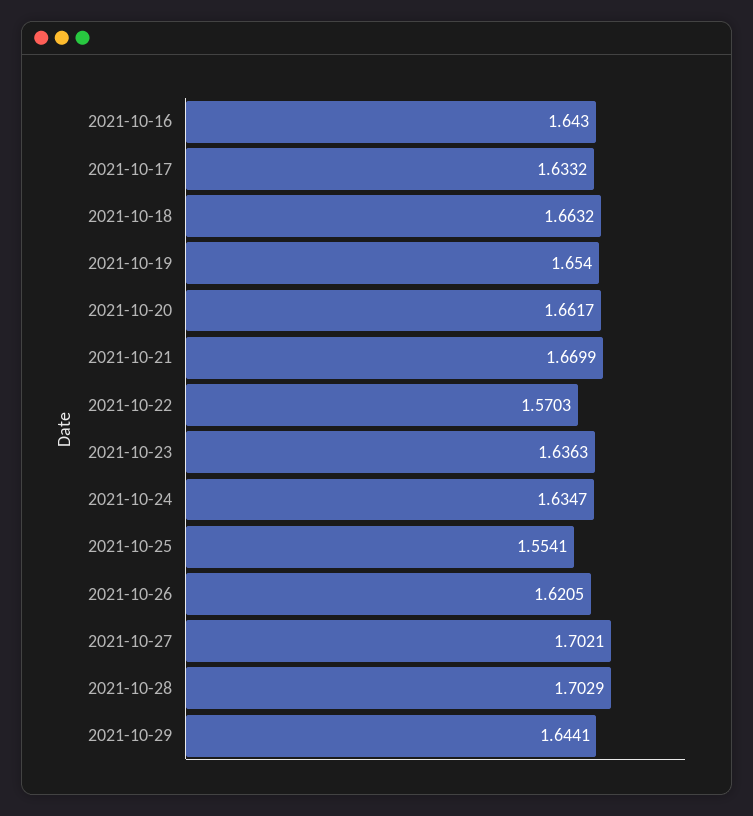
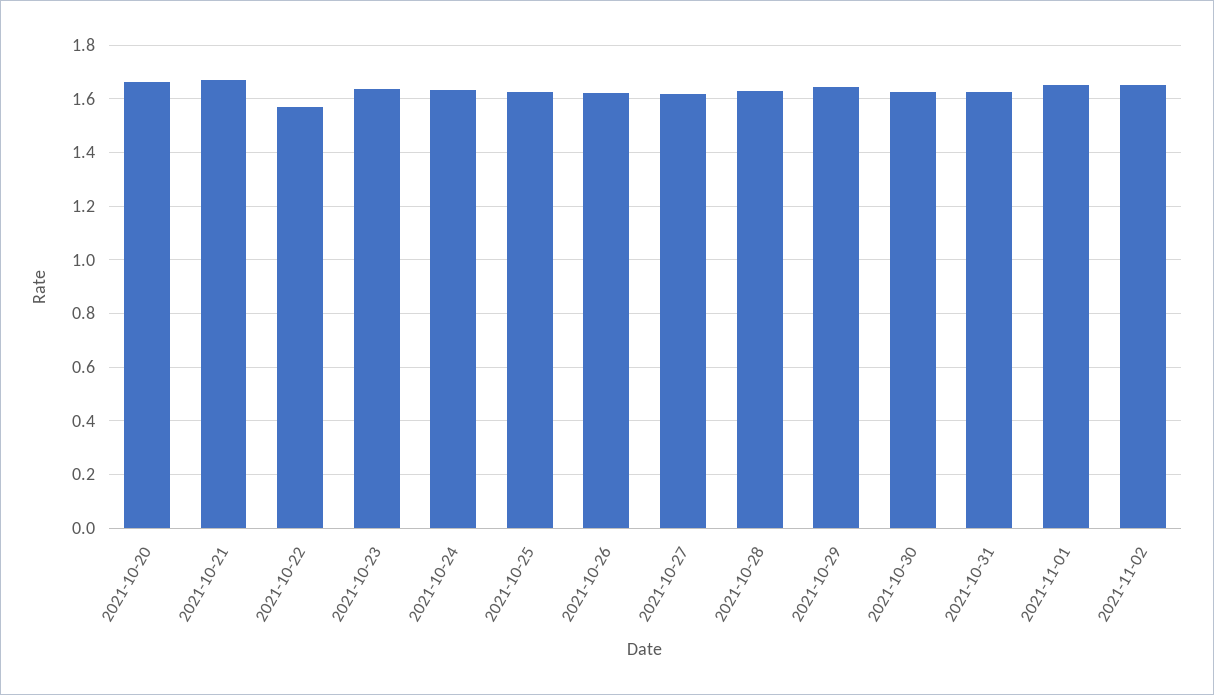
2021-10-16: 1.643 -> none
2021-10-17: 1.6332 -> none
2021-10-18: 1.6632 -> none
2021-10-19: 1.654 -> none
2021-10-25: 1.5541 -> 1.625
2021-10-27: 1.7021 -> 1.625
2021-10-28: 1.7029 -> 1.625
2021-10-30: none -> 1.625
2021-10-31: none -> 1.625
2021-11-01: none -> 1.65
2021-11-02: none -> 1.65

